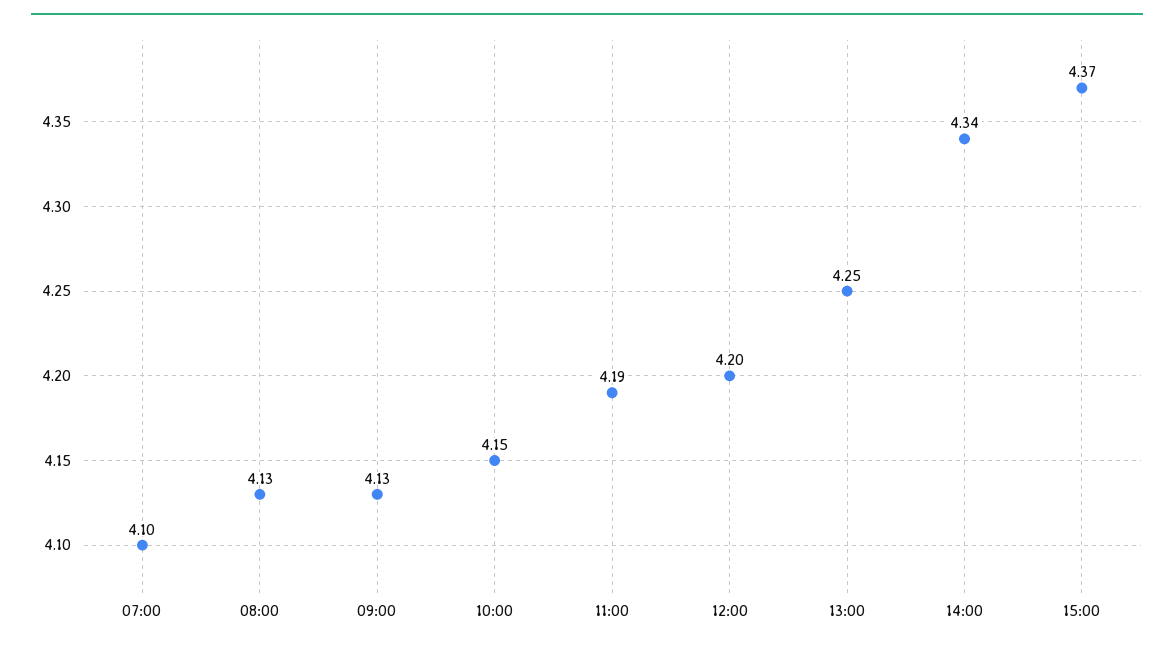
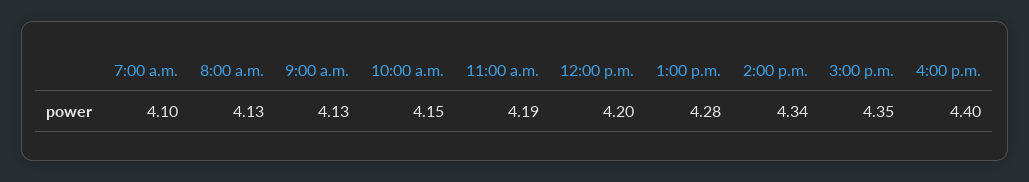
13:00: 4.25 -> 4.28
15:00: 4.37 -> 4.35
4:00 p.m.: none -> 4.4

